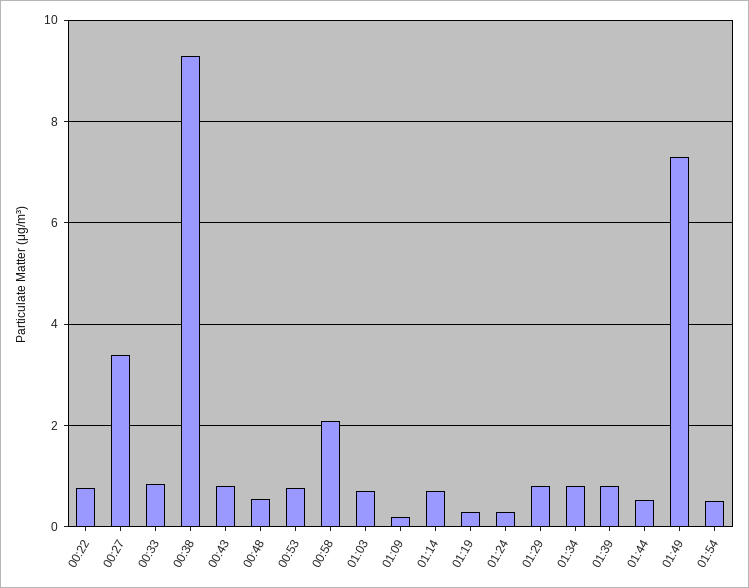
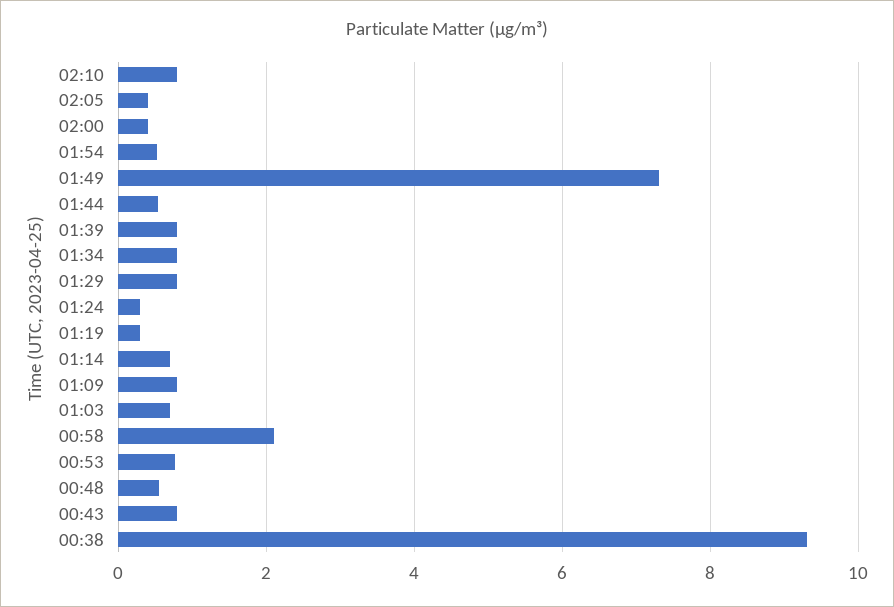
00:22: 0.8 -> none
00:27: 3.4 -> none
00:33: 0.8 -> none
01:09: 0.2 -> 0.8
02:10: none -> 0.8
02:05: none -> 0.4
02:00: none -> 0.4

